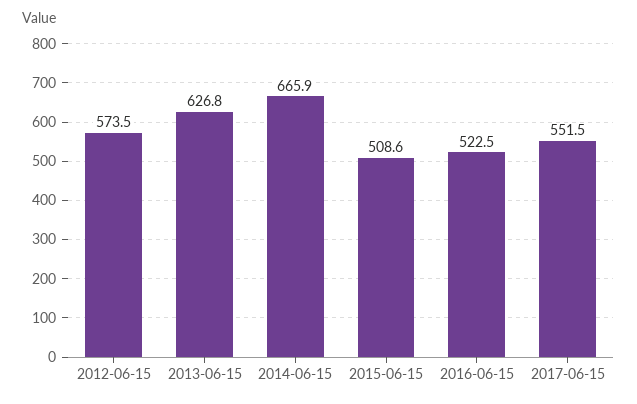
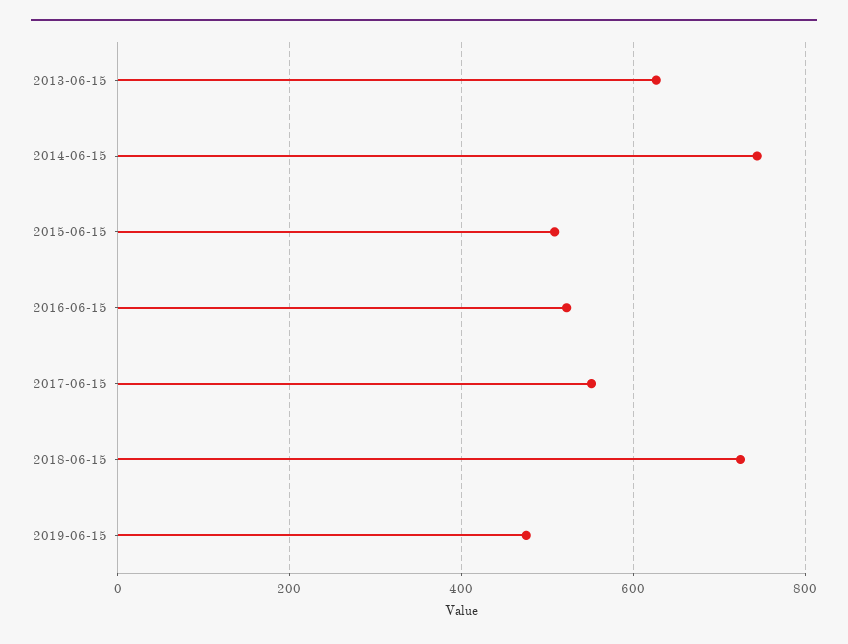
2012-06-15: 573.5 -> none
2014-06-15: 665.9 -> 740
2018-06-15: none -> 720
2019-06-15: none -> 480

